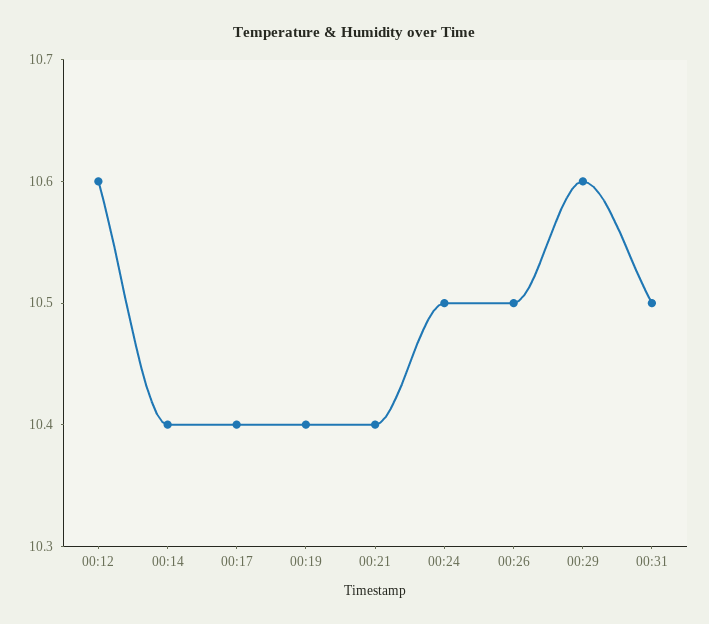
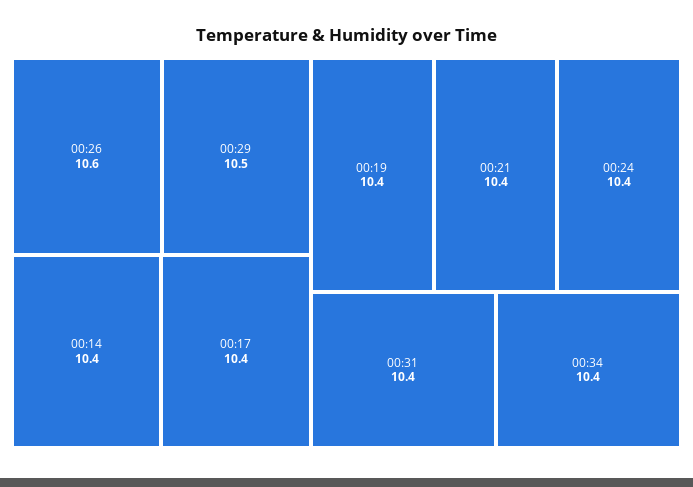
00:12: 10.6 -> none
00:24: 10.5 -> 10.4
00:26: 10.5 -> 10.6
00:29: 10.6 -> 10.5
00:31: 10.5 -> 10.4
00:34: none -> 10.4

